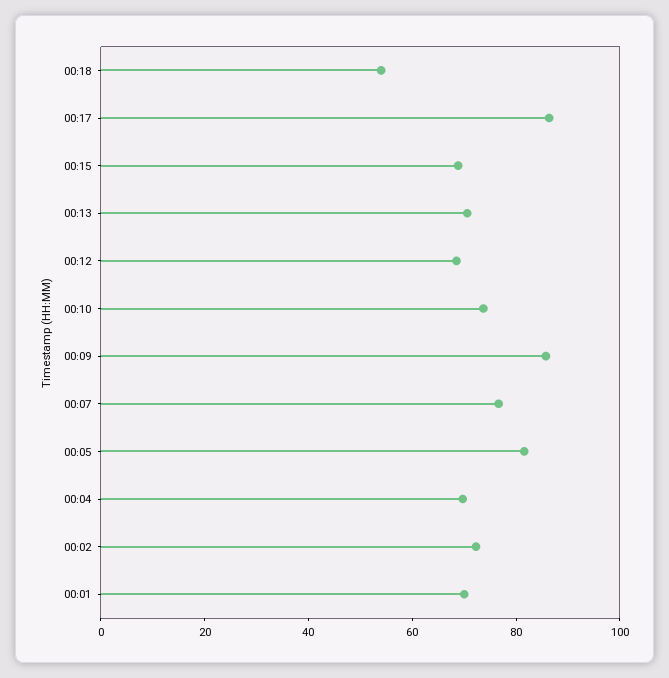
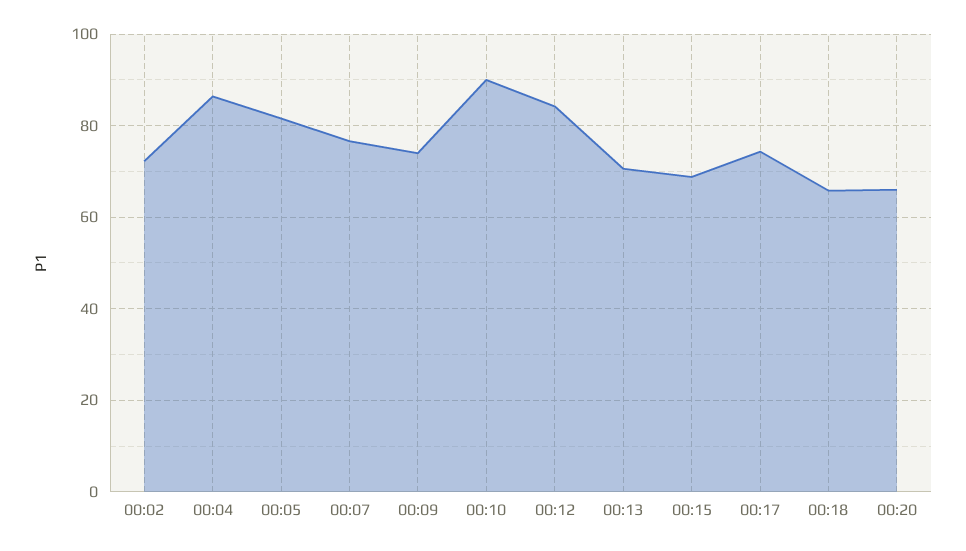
00:18: 55 -> 66
00:17: 85 -> 74
00:12: 70 -> 84
00:10: 75 -> 90
00:09: 85 -> 74
00:04: 70 -> 86
00:01: 70 -> none
00:20: none -> 66

